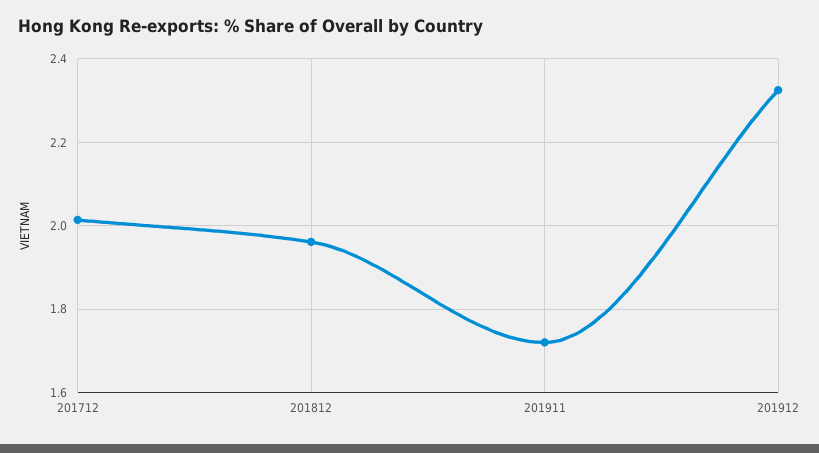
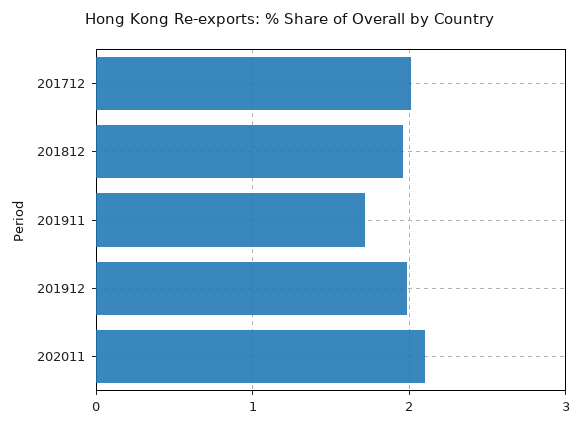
201912: 2.32 -> 2
202011: none -> 2.1

